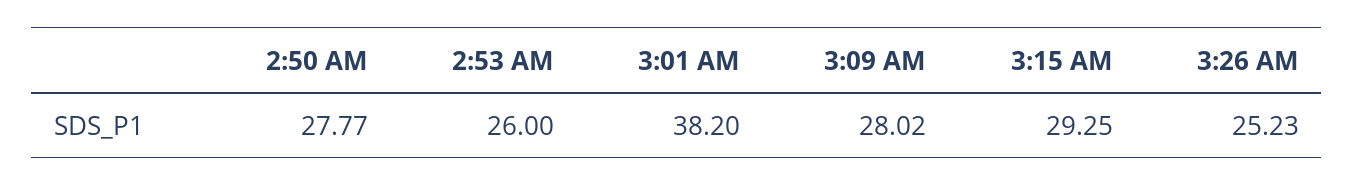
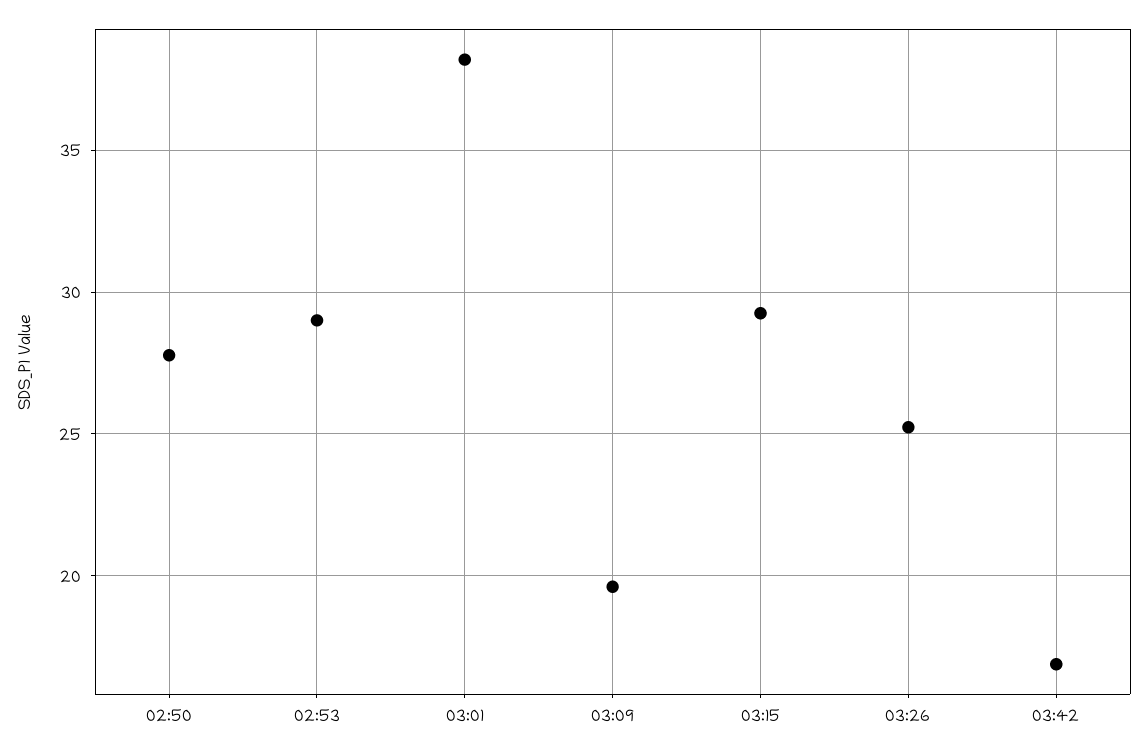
2:53 AM: 26 -> 29
3:09 AM: 28.02 -> 19.5
03:42: none -> 17

